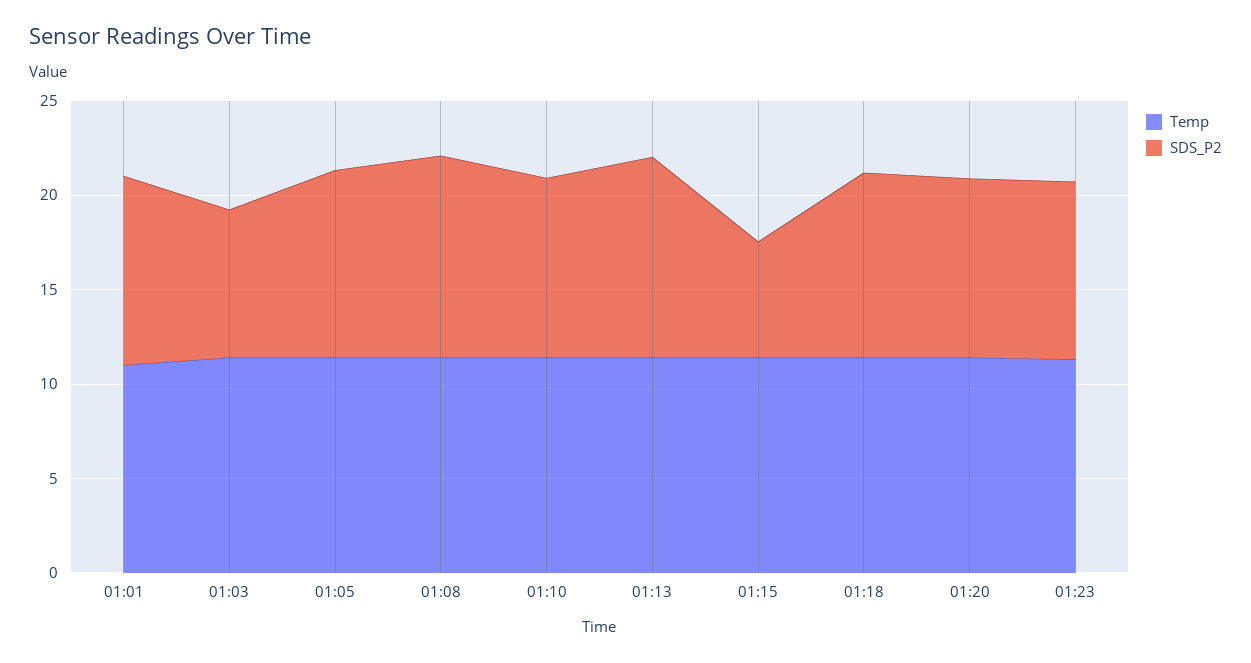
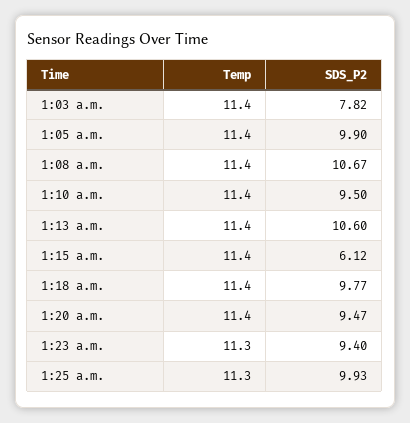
Temp, 01:01: 11 -> none
SDS_P2, 01:01: 10 -> none
Temp, 1:25 a.m.: none -> 11.3
SDS_P2, 1:25 a.m.: none -> 9.93

